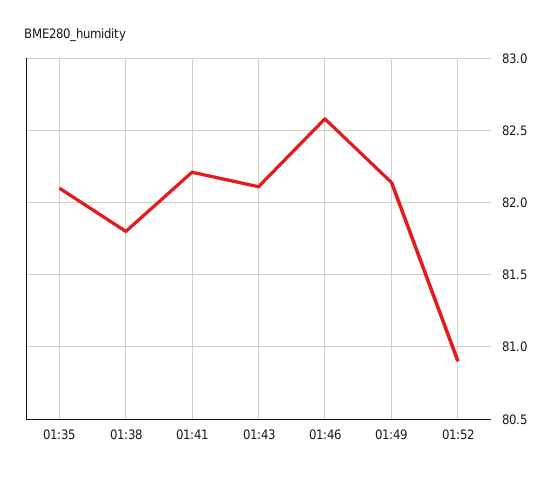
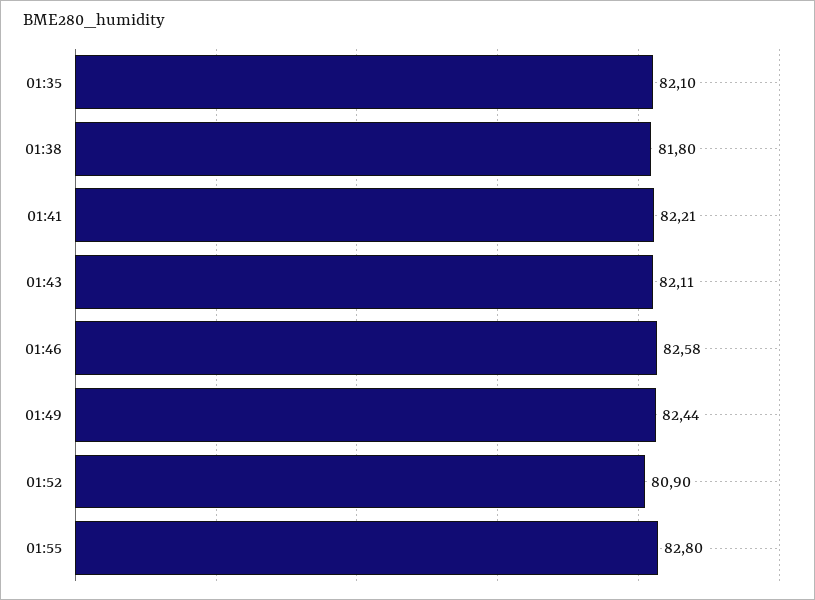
01:49: 82.15 -> 82.44
01:55: none -> 82.8

